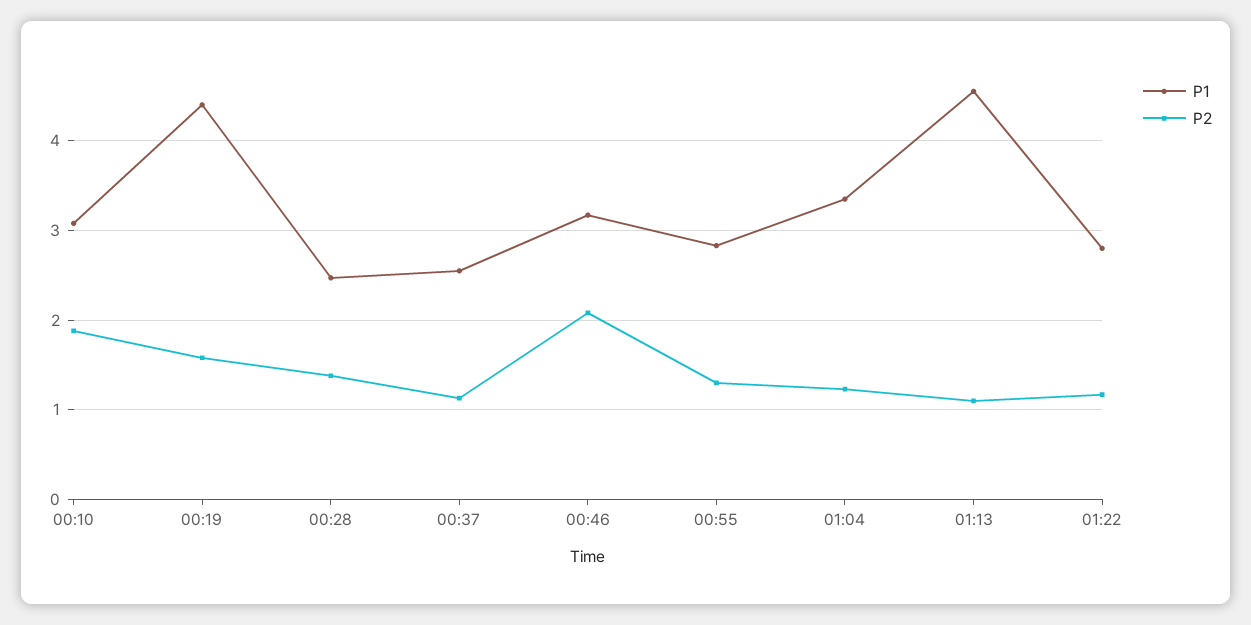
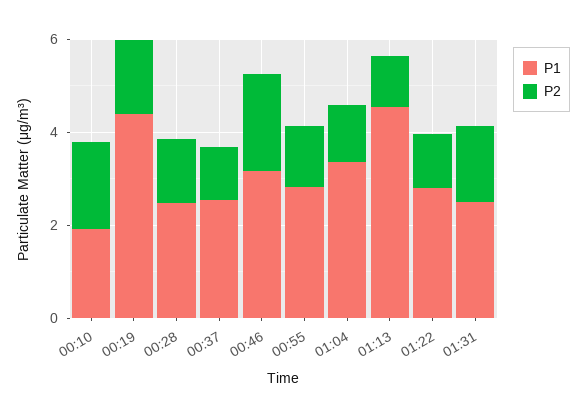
P1, 00:10: 3.1 -> 2
P1, 01:31: none -> 2.5
P2, 01:31: none -> 1.5

